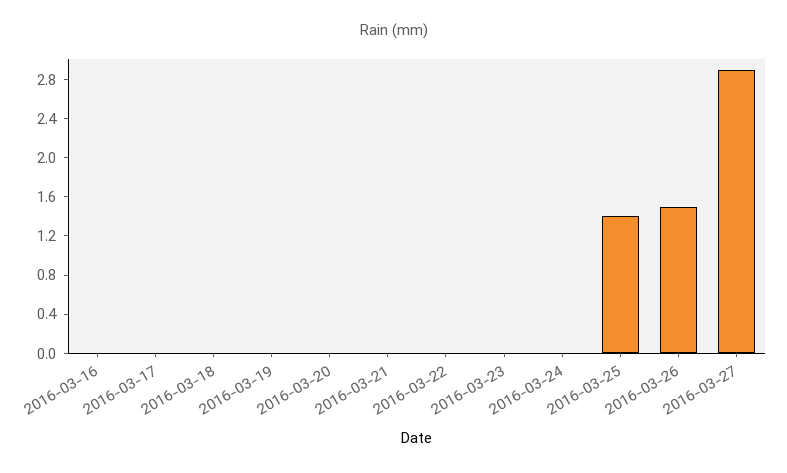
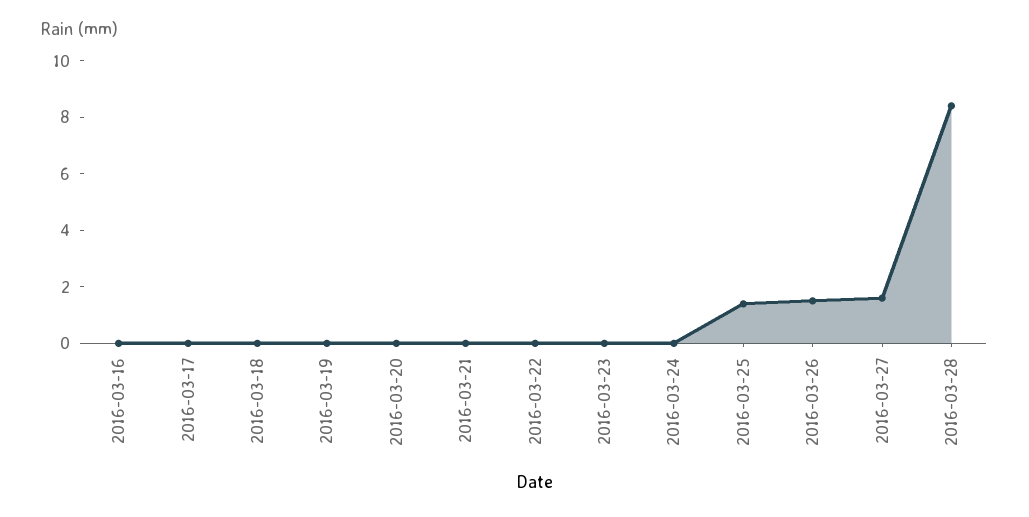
2016-03-27: 2.9 -> 1.5
2016-03-28: none -> 8.5

